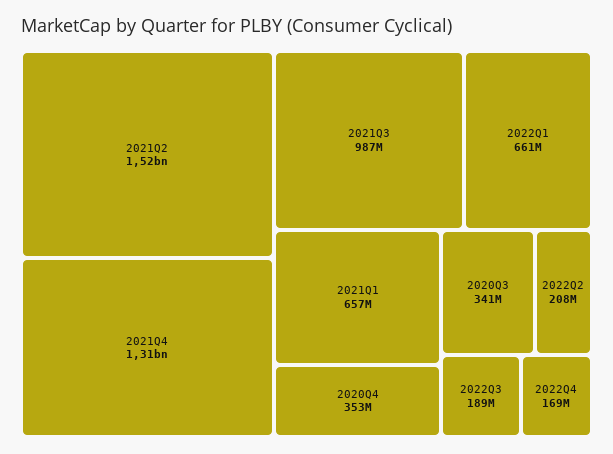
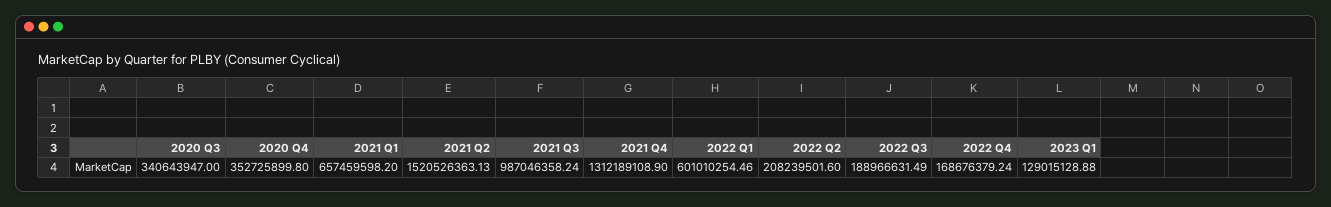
2022Q1: 661000000 -> 601010254.46
2023 Q1: none -> 129015128.88

